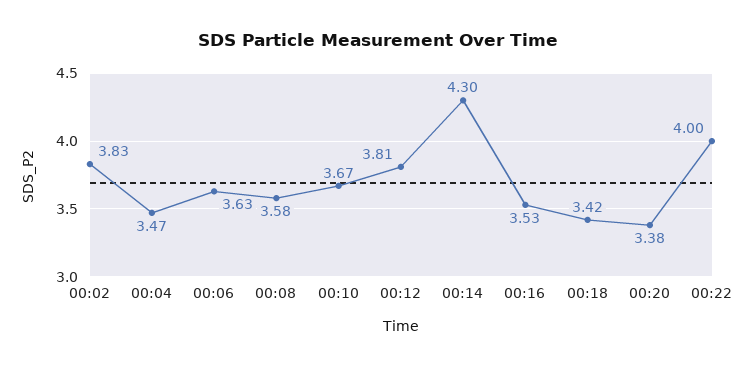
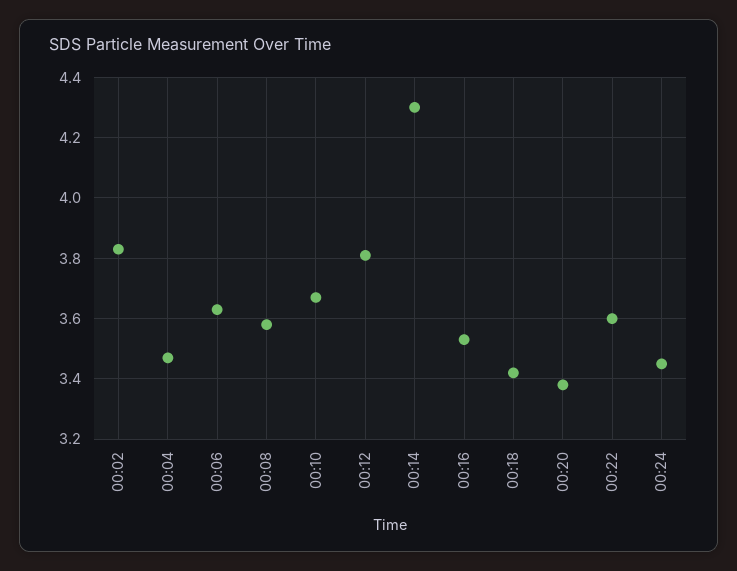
00:22: 4 -> 3.6
00:24: none -> 3.45

